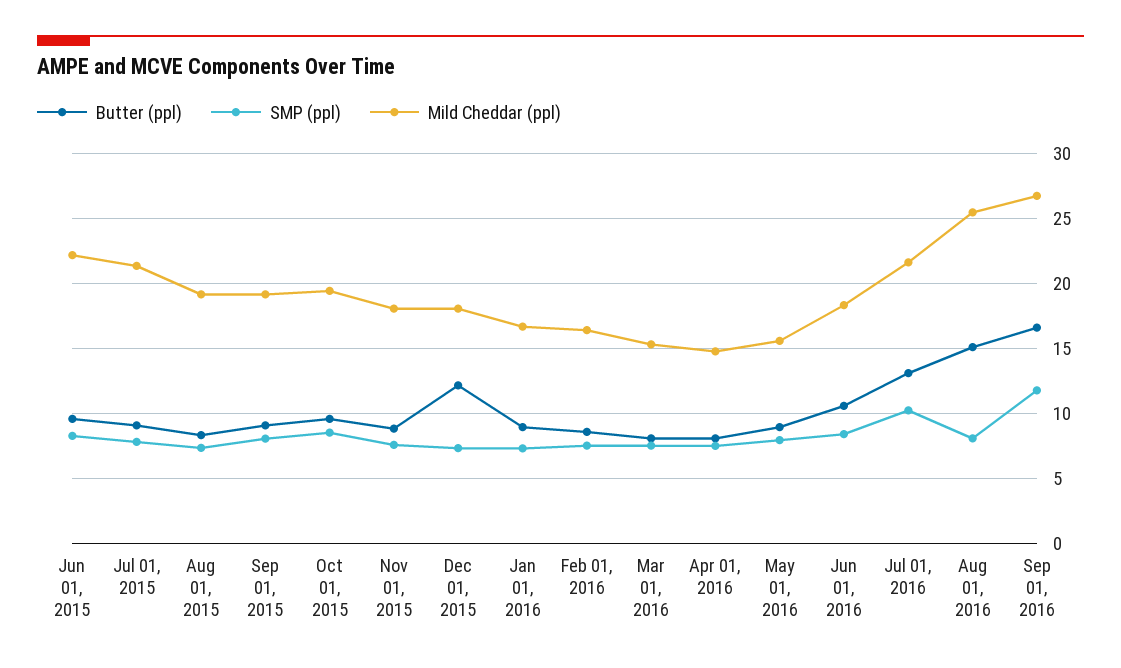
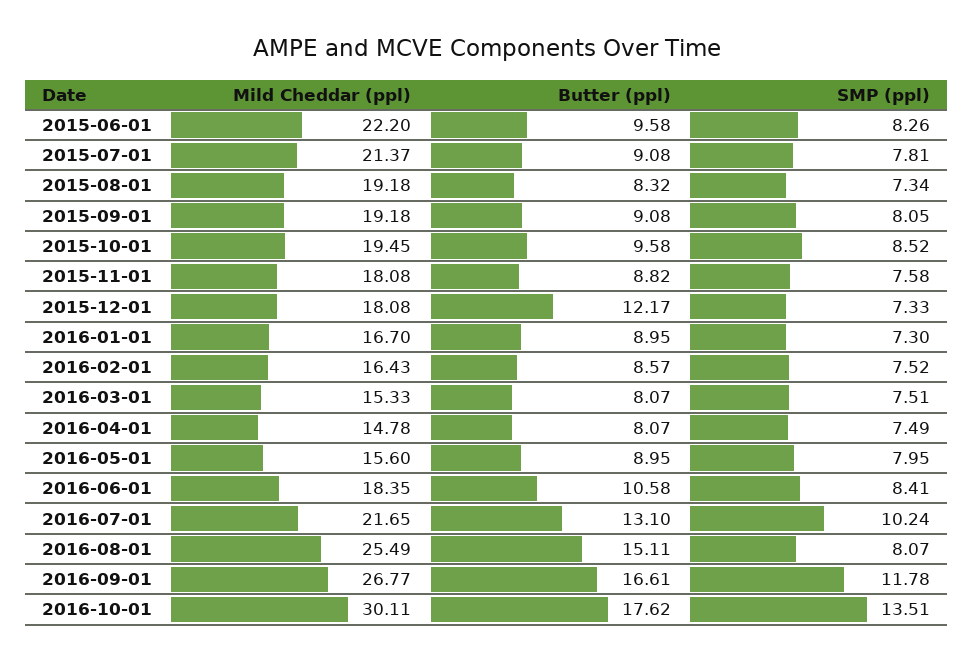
Mild Cheddar (ppl), 2016-10-01: none -> 30.11
Butter (ppl), 2016-10-01: none -> 17.62
SMP (ppl), 2016-10-01: none -> 13.51

